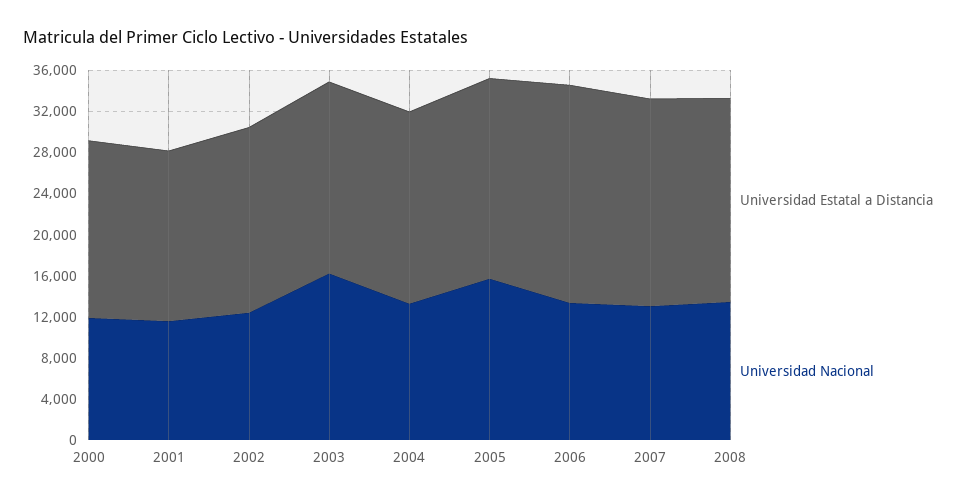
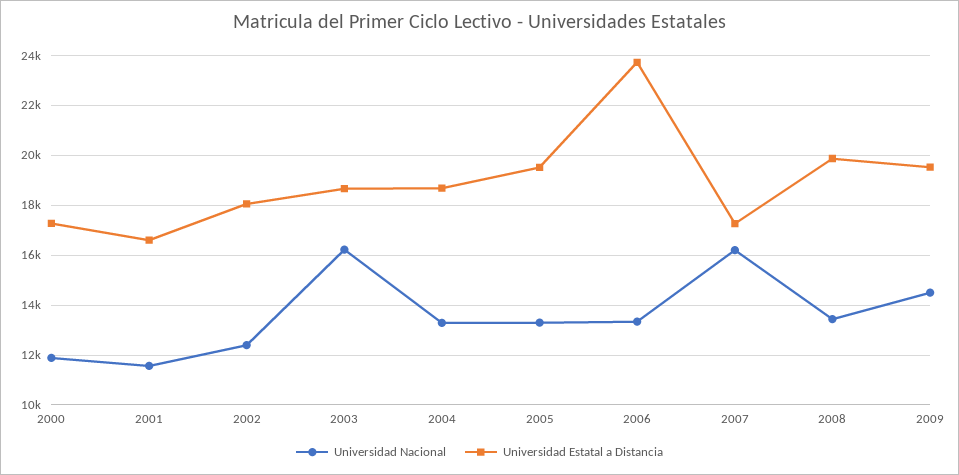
Universidad Nacional, 2005: 16000 -> 13250
Universidad Estatal a Distancia, 2006: 21000 -> 23750
Universidad Estatal a Distancia, 2007: 20000 -> 17250
Universidad Nacional, 2007: 13000 -> 16250
Universidad Nacional, 2009: none -> 14500
Universidad Estatal a Distancia, 2009: none -> 19500

